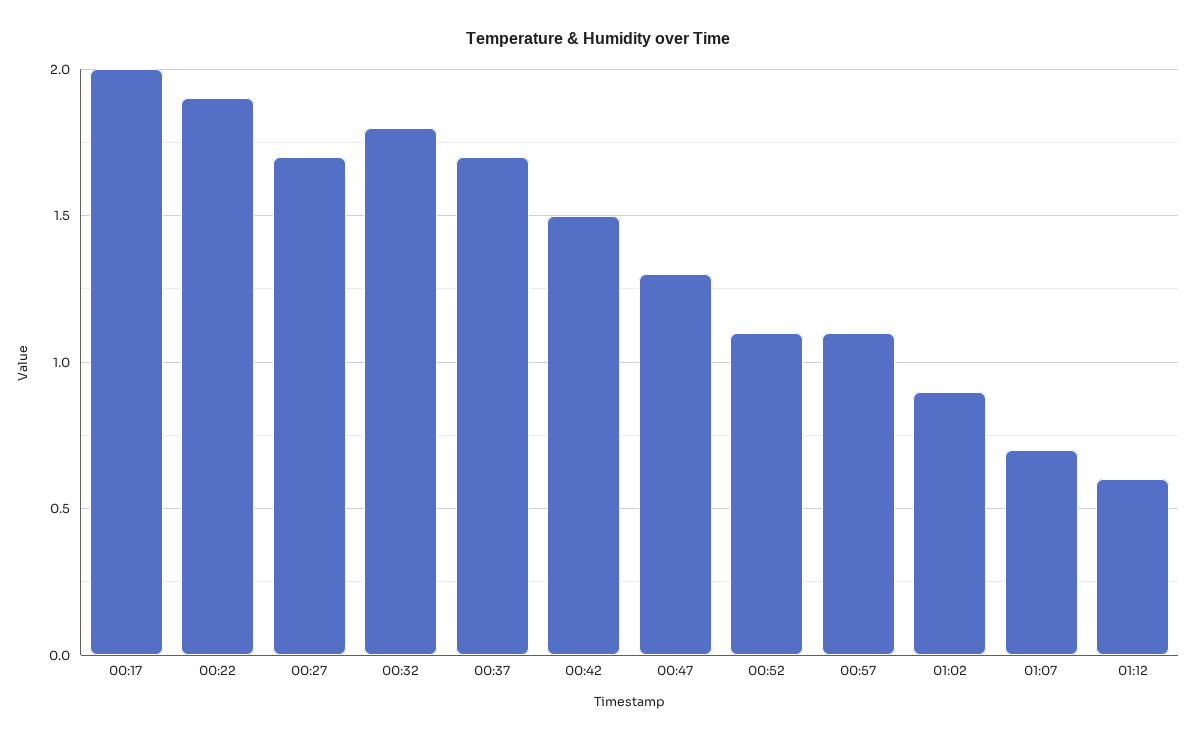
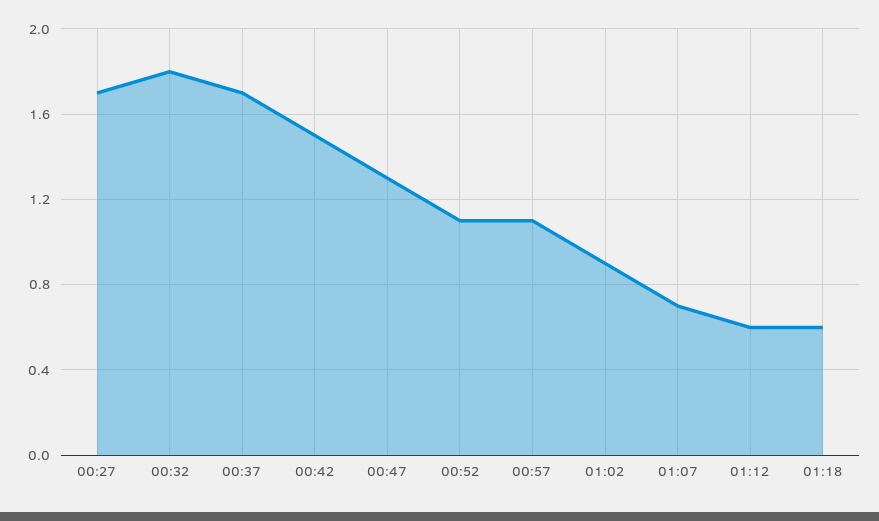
00:17: 2 -> none
00:22: 1.9 -> none
01:18: none -> 0.6

